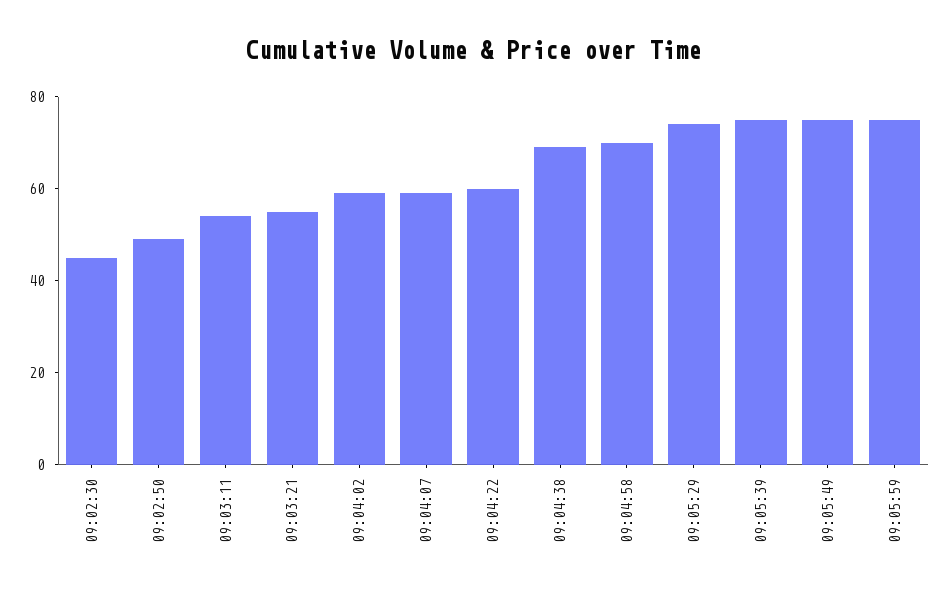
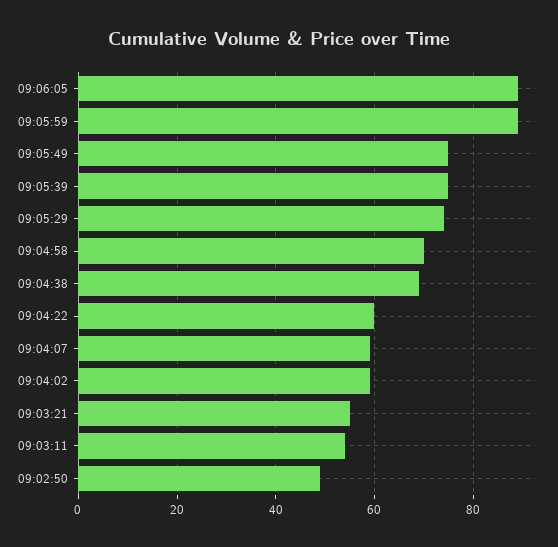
09:02:30: 45 -> none
09:05:59: 75 -> 90
09:06:05: none -> 90

